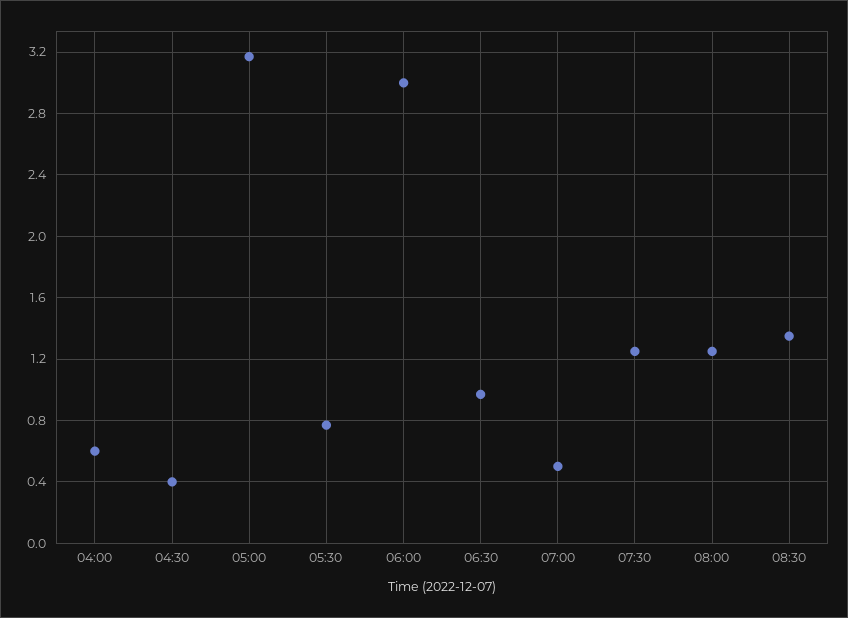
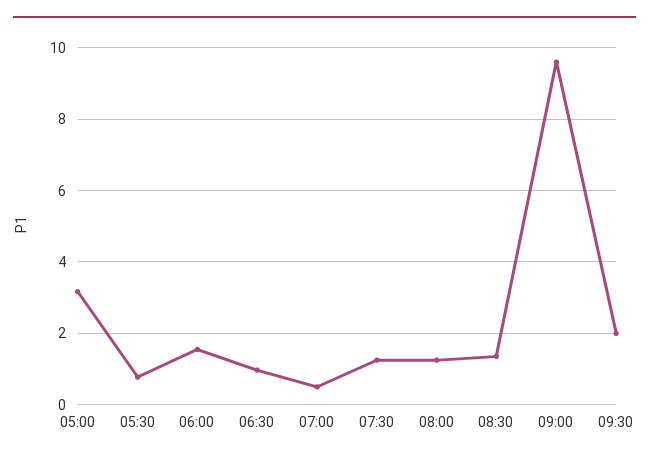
04:00: 0.6 -> none
04:30: 0.4 -> none
06:00: 3 -> 1.6
09:00: none -> 9.6
09:30: none -> 2

